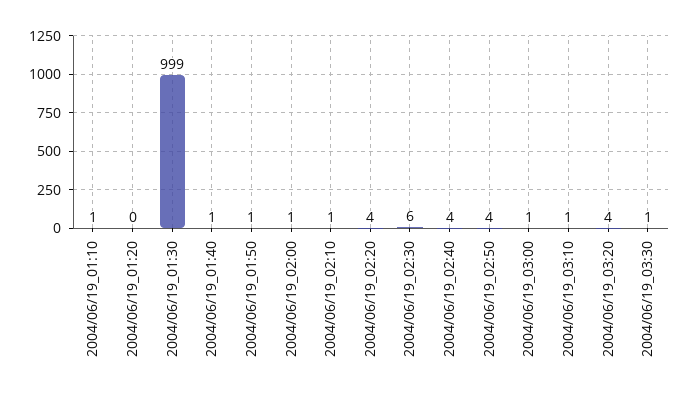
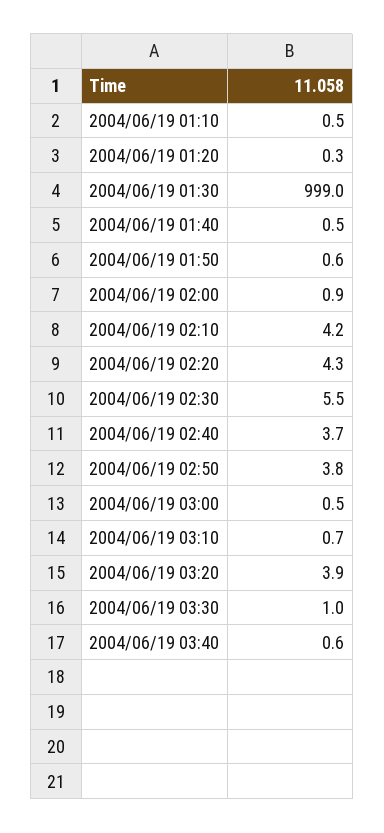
2004/06/19_02:10: 1 -> 4.2
2004/06/19 03:40: none -> 0.6

